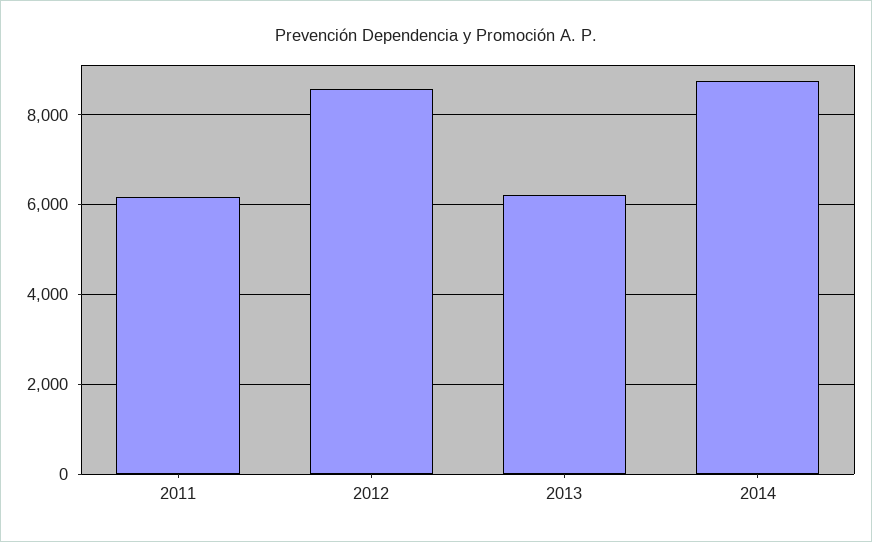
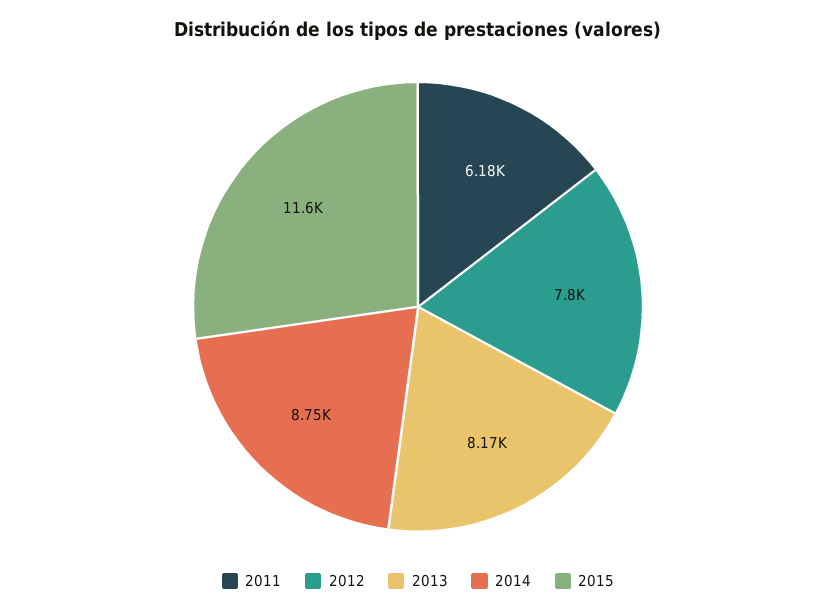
2012: 8600 -> 7800
2013: 6200 -> 8170
2015: none -> 11600

